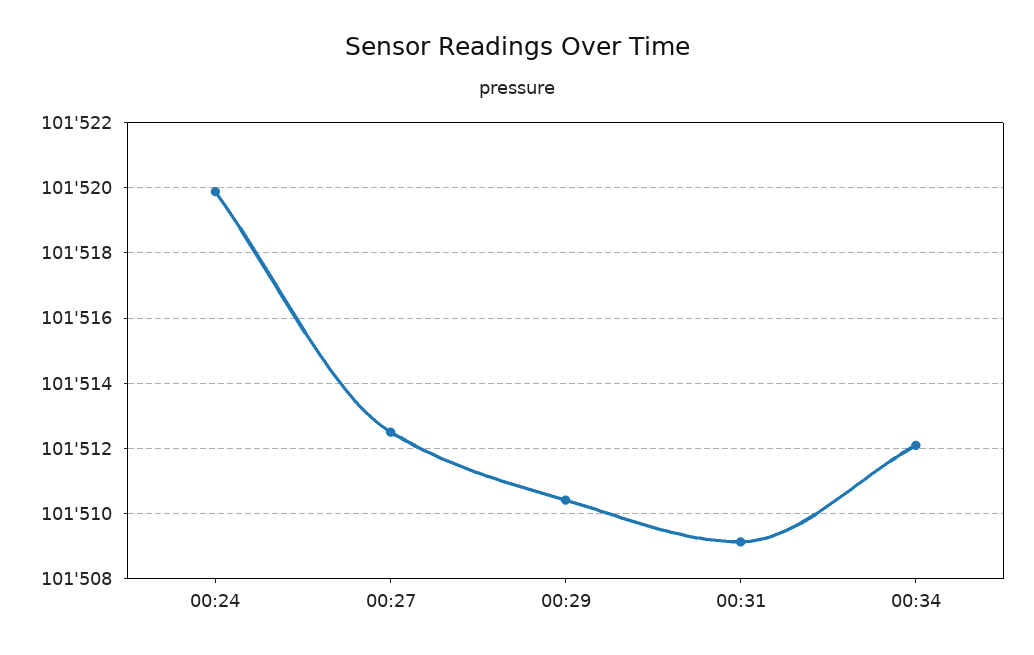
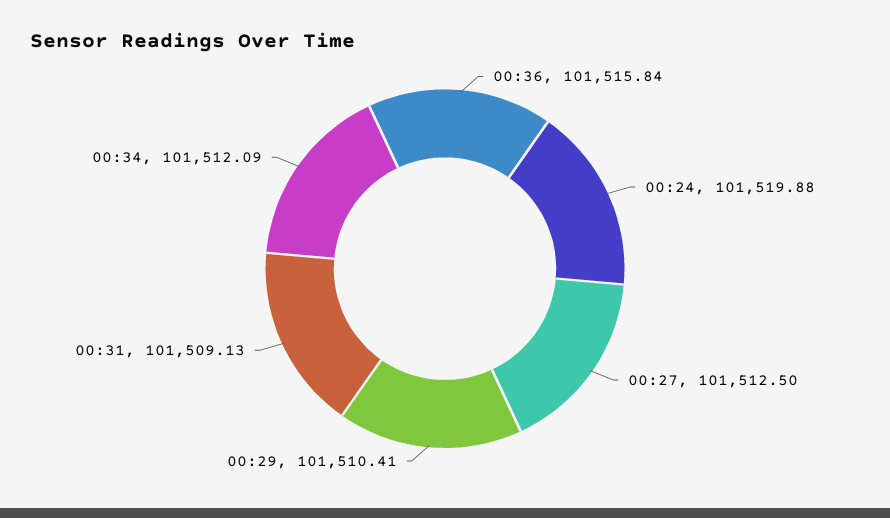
00:36: none -> 101515.84

